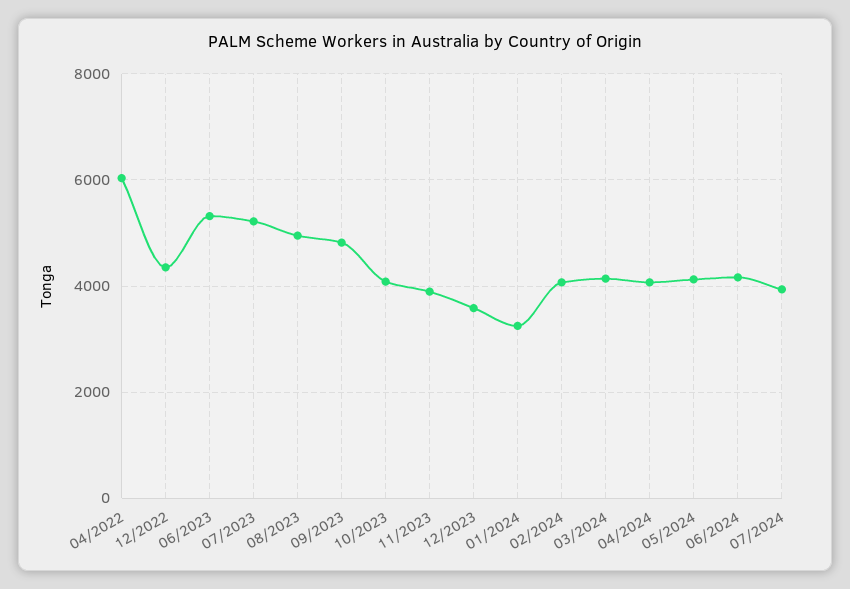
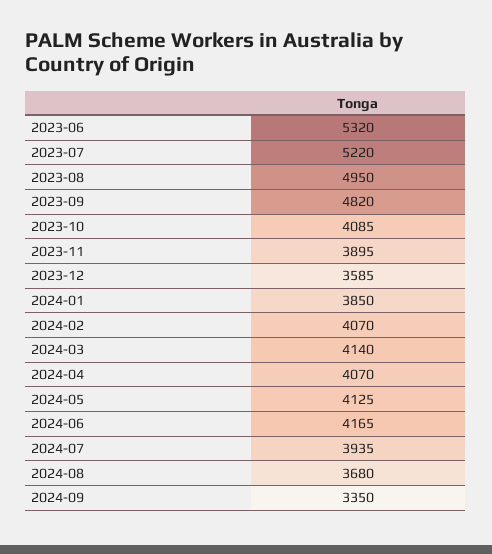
04/2022: 6000 -> none
12/2022: 4400 -> none
01/2024: 3200 -> 3850
2024-08: none -> 3680
2024-09: none -> 3350

